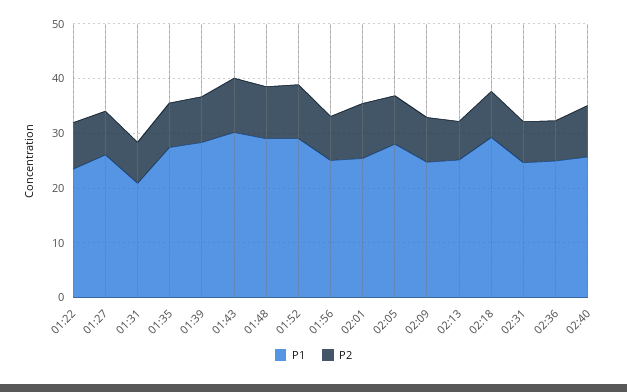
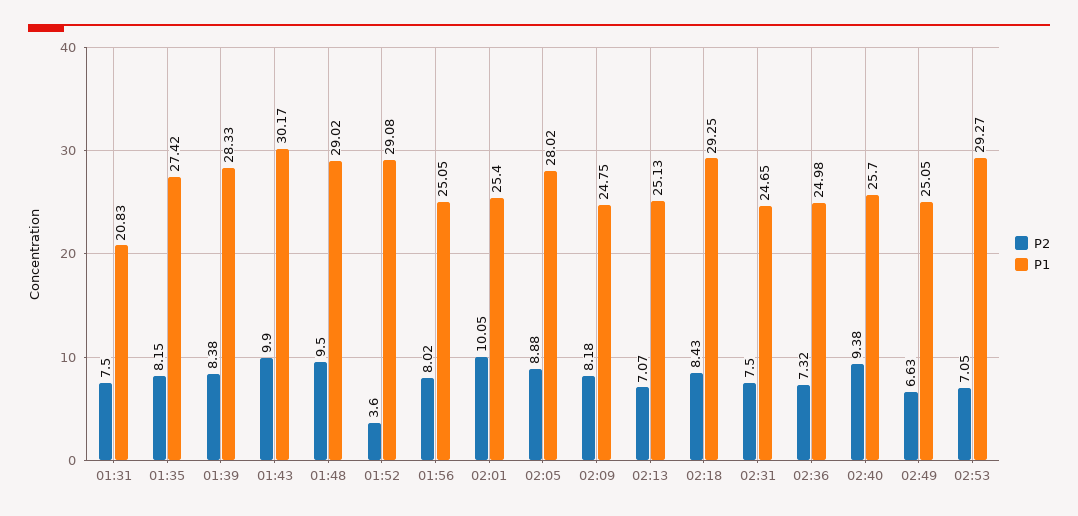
P1, 01:22: 24 -> none
P2, 01:22: 8 -> none
P1, 01:27: 26 -> none
P2, 01:27: 8 -> none
P2, 01:52: 10 -> 3.6
P2, 02:49: none -> 6.63
P1, 02:49: none -> 25.05
P2, 02:53: none -> 7.05
P1, 02:53: none -> 29.27

